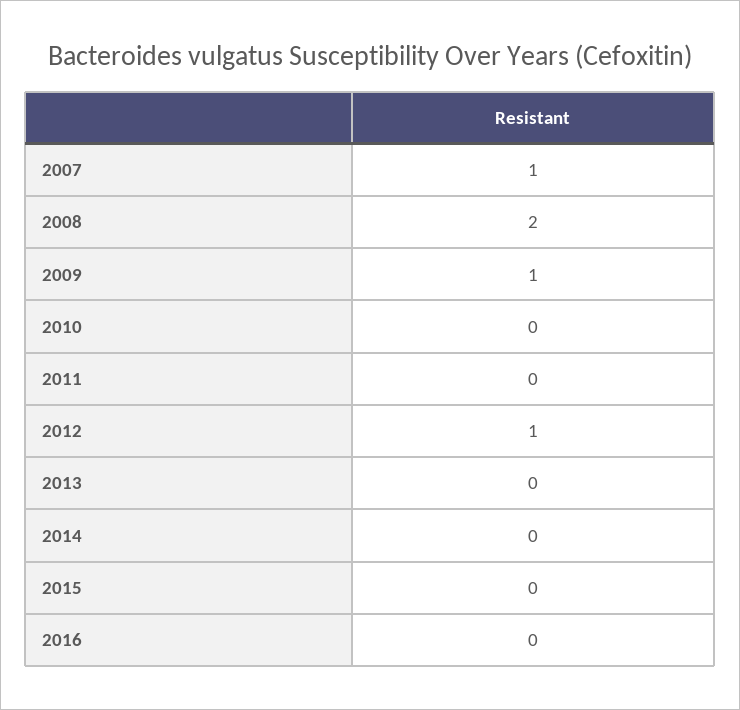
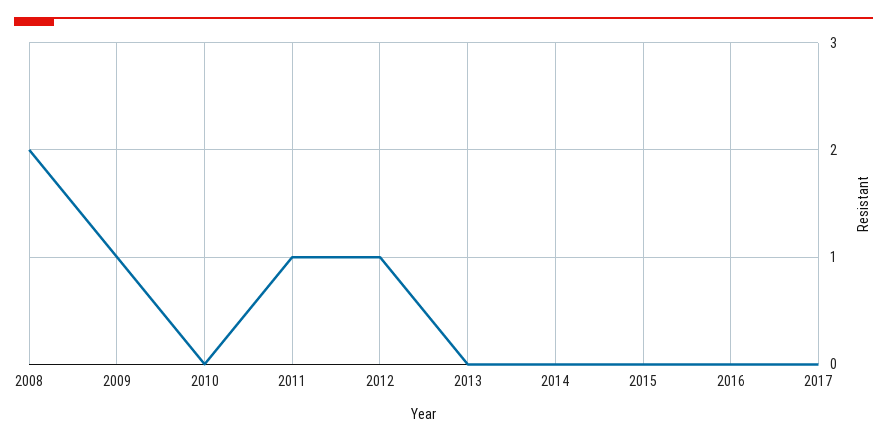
2007: 1 -> none
2011: 0 -> 1
2017: none -> 0

